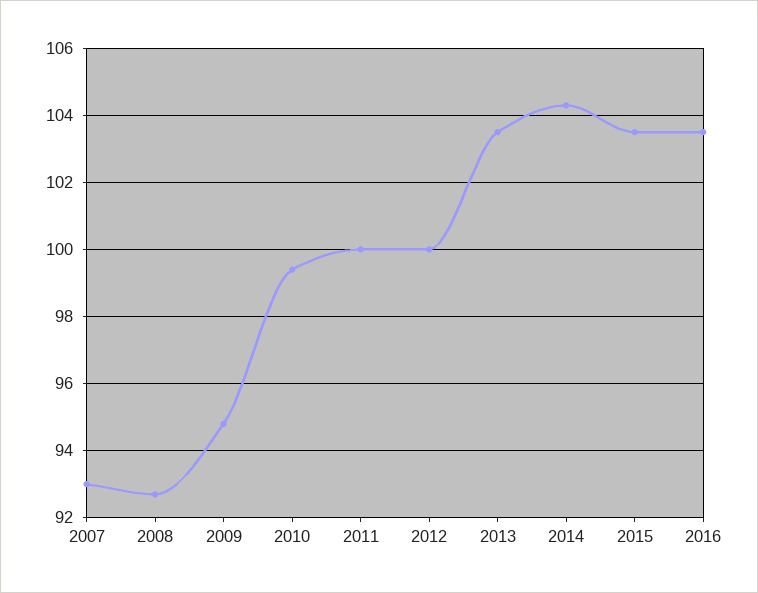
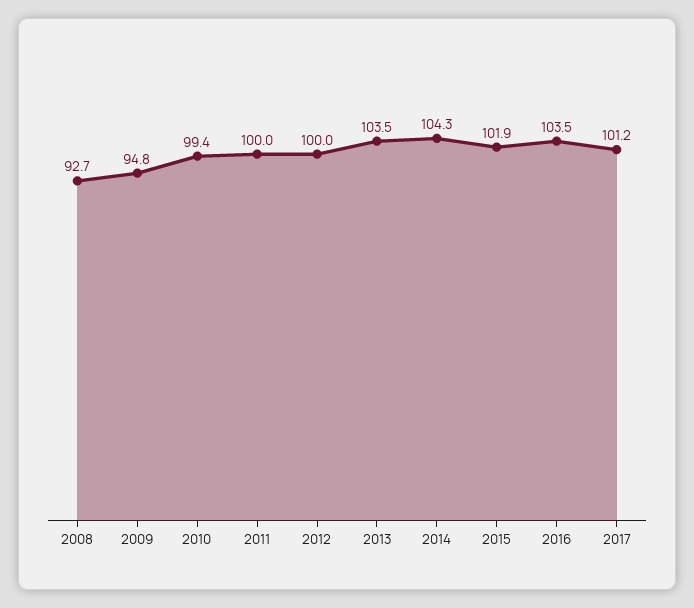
2007: 93 -> none
2015: 103.5 -> 101.9
2017: none -> 101.2

